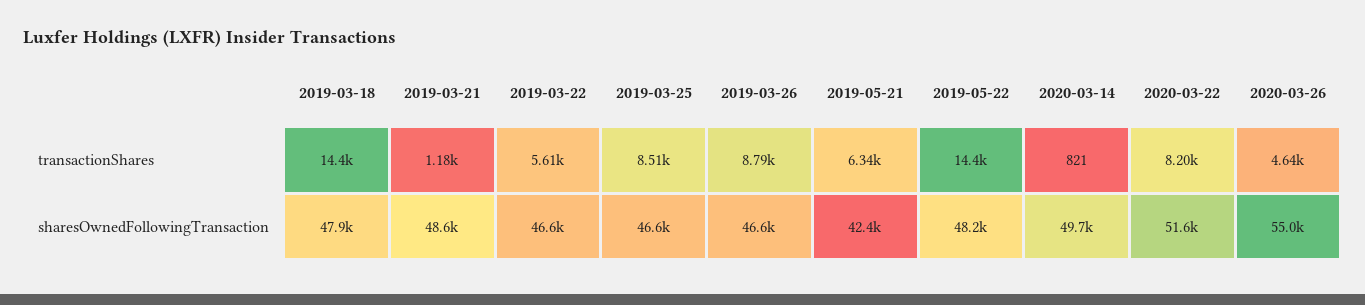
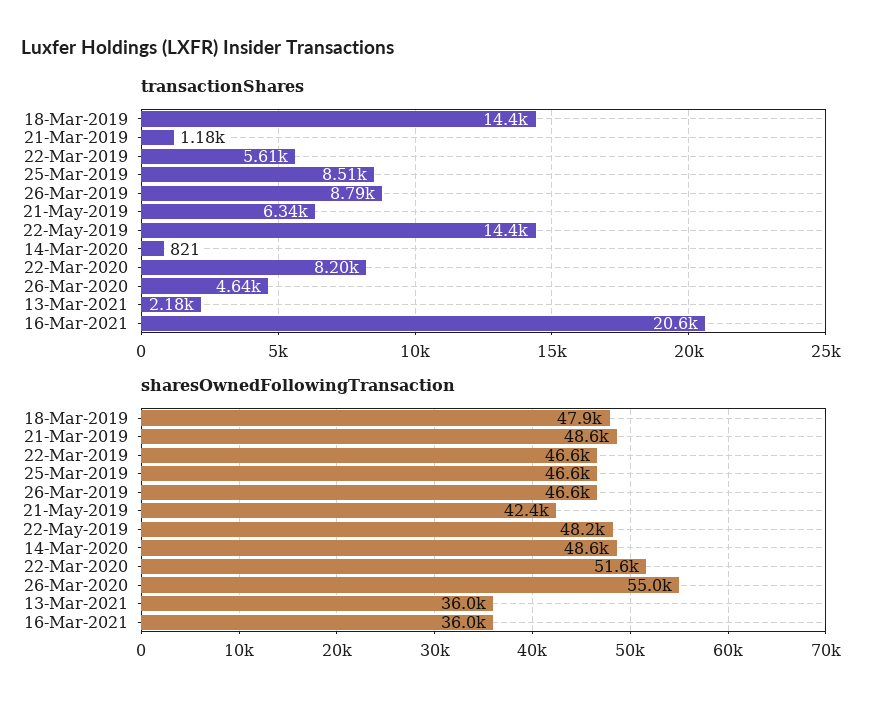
sharesOwnedFollowingTransaction, 2020-03-14: 49700 -> 48600
transactionShares, 13-Mar-2021: none -> 2180
transactionShares, 16-Mar-2021: none -> 20600
sharesOwnedFollowingTransaction, 13-Mar-2021: none -> 36000
sharesOwnedFollowingTransaction, 16-Mar-2021: none -> 36000

